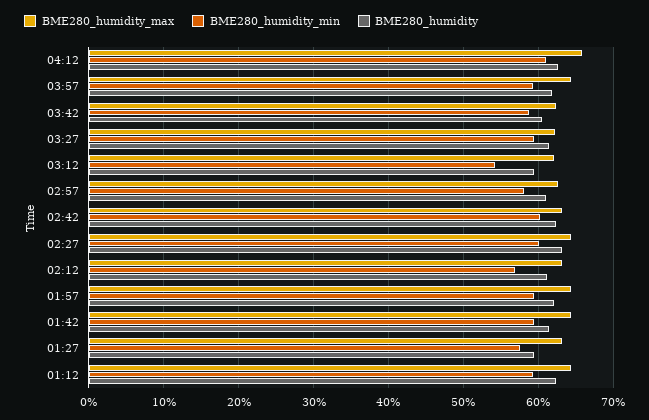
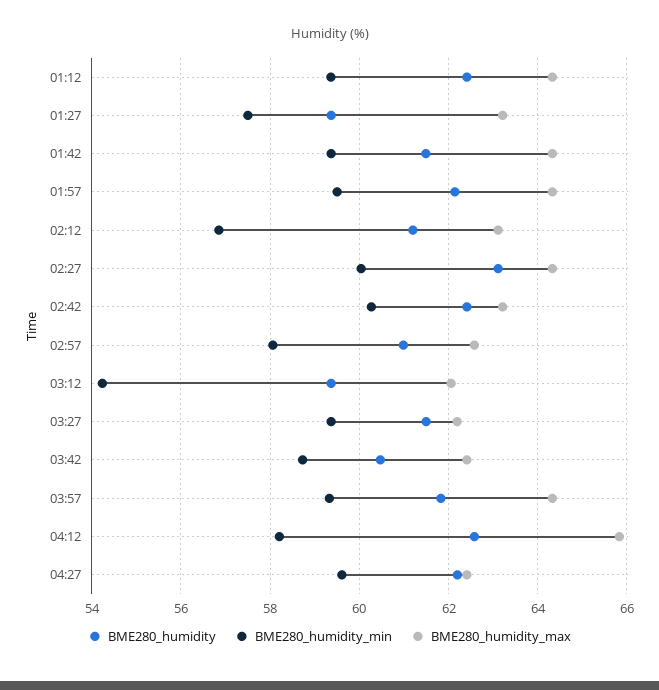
BME280_humidity_min, 04:12: 61 -> 58.2
BME280_humidity, 04:27: none -> 62.2
BME280_humidity_min, 04:27: none -> 59.6
BME280_humidity_max, 04:27: none -> 62.4

